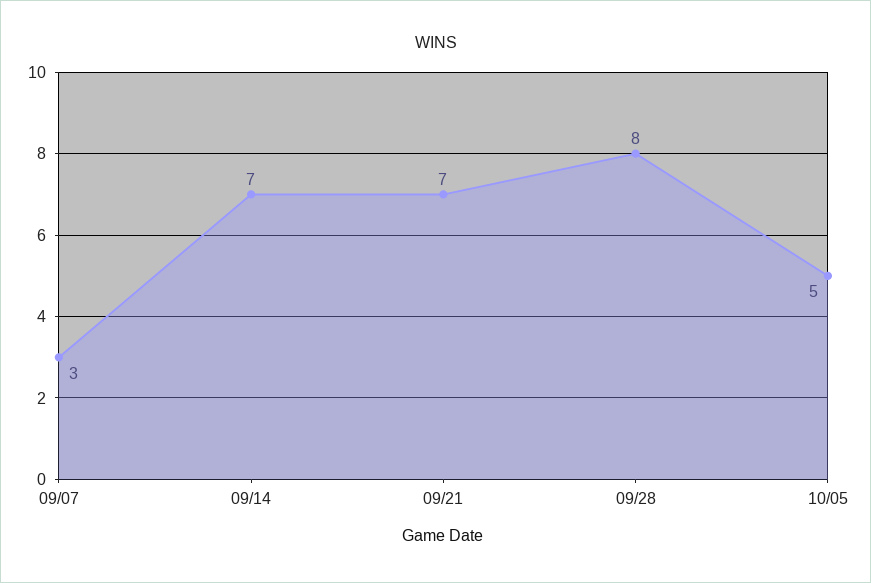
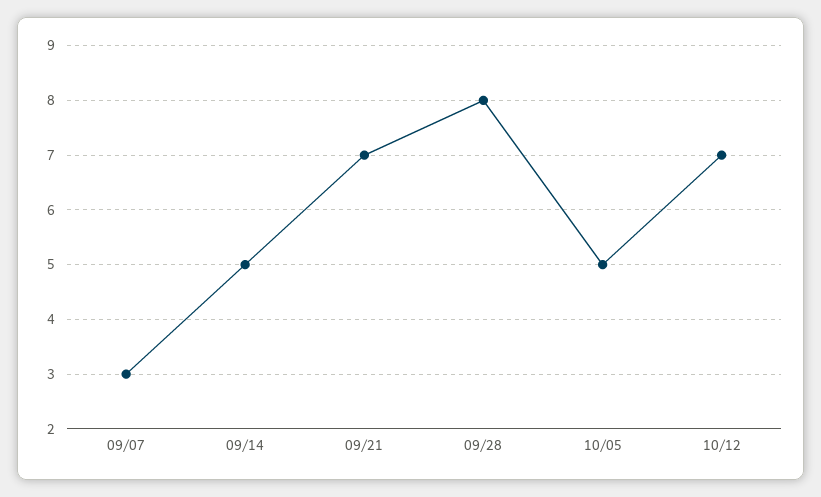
09/14: 7 -> 5
10/12: none -> 7

